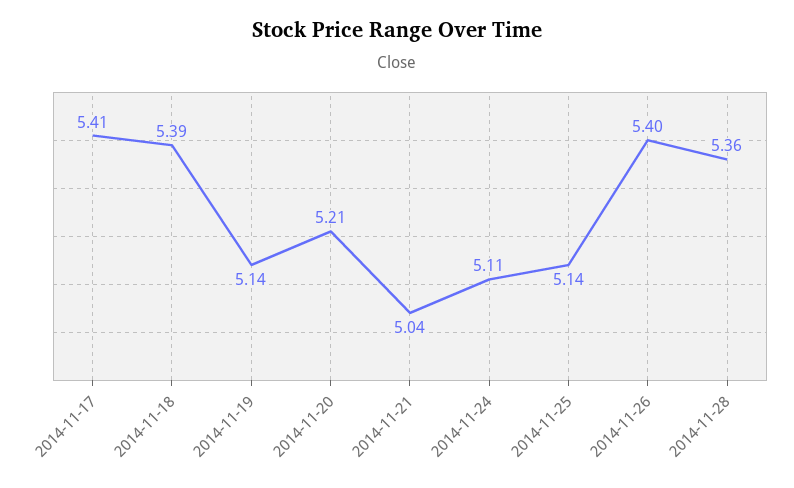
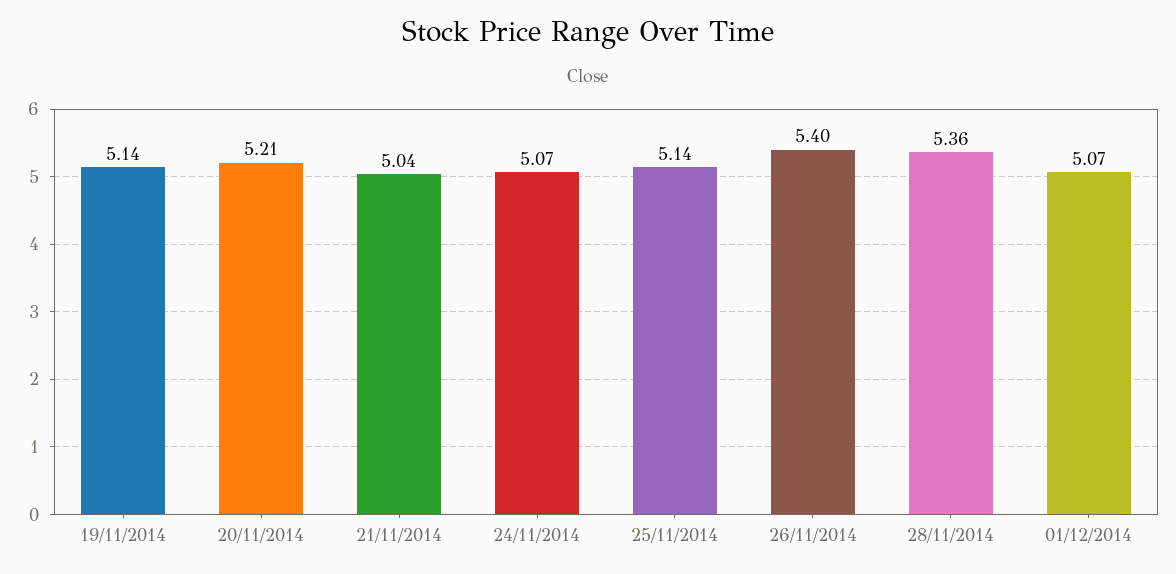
2014-11-17: 5.41 -> none
2014-11-18: 5.39 -> none
2014-11-24: 5.11 -> 5.07
01/12/2014: none -> 5.07

